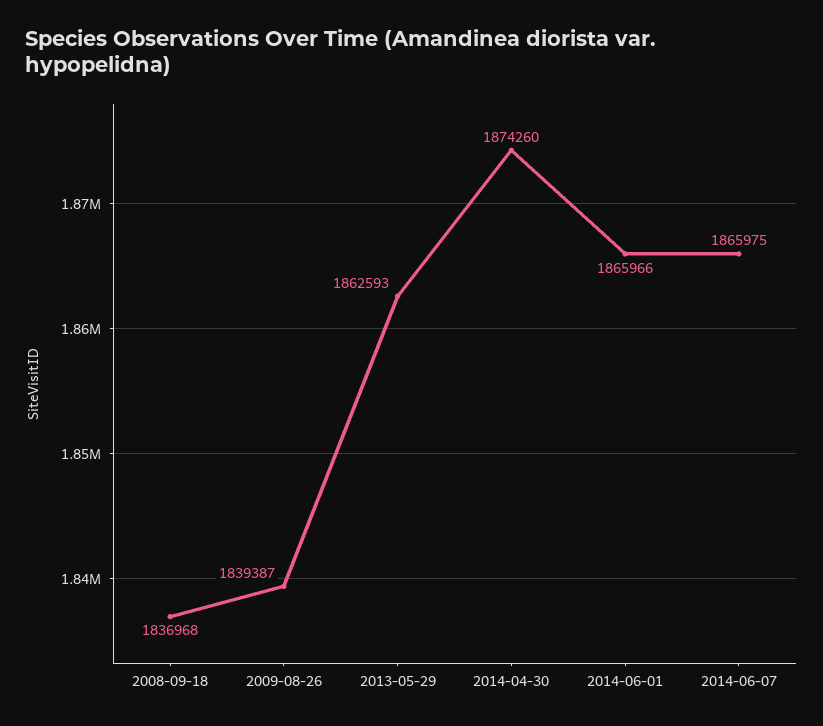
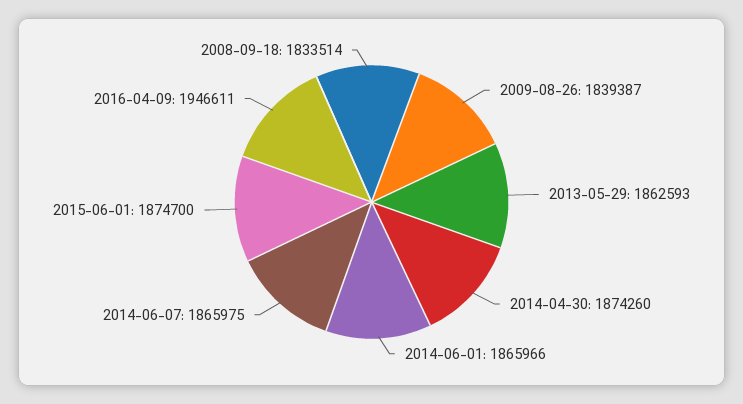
2008-09-18: 1836968 -> 1833514
2015-06-01: none -> 1874700
2016-04-09: none -> 1946611

